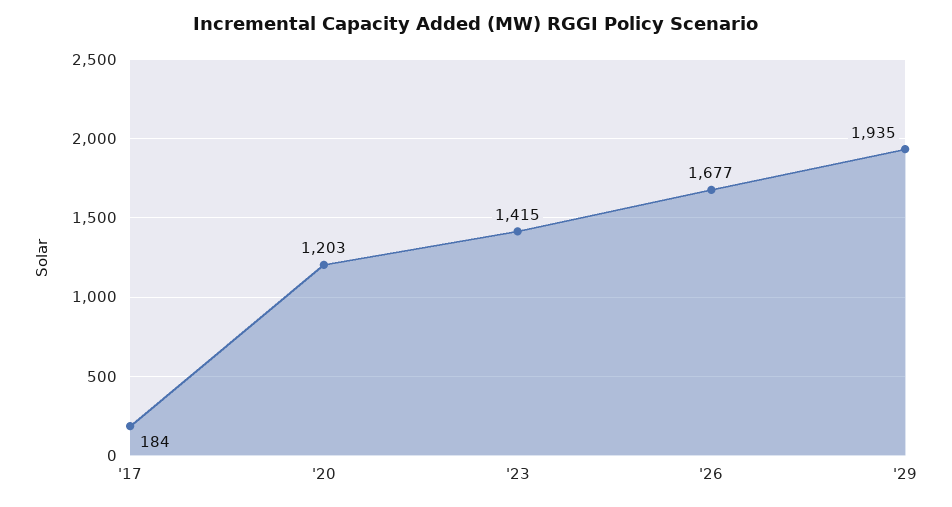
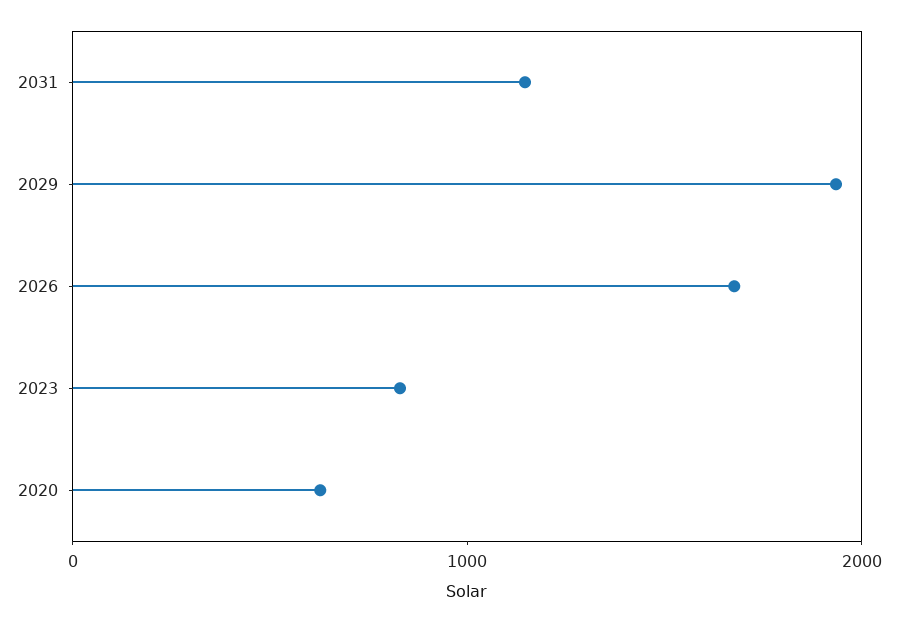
'17: 184 -> none
'20: 1203 -> 600
'23: 1415 -> 800
2031: none -> 1200

